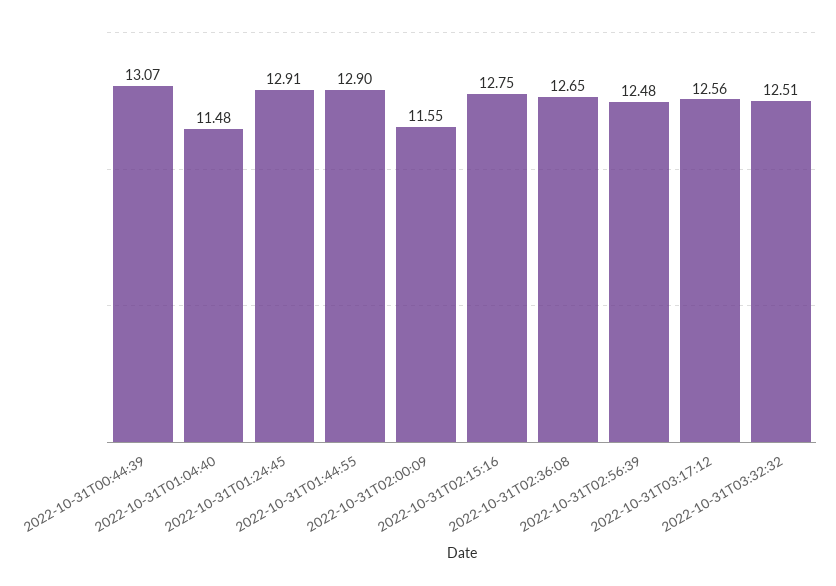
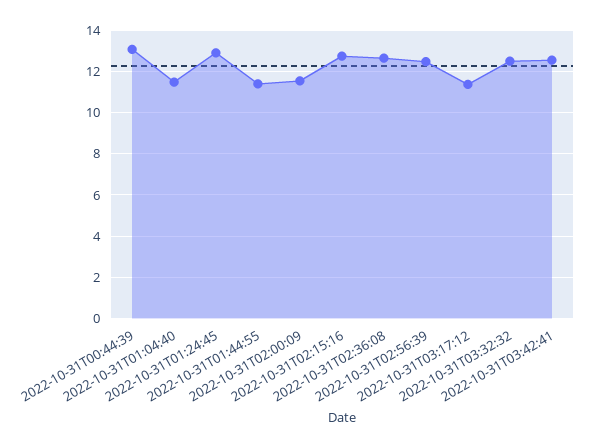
2022-10-31T01:44:55: 12.9 -> 11.5
2022-10-31T03:17:12: 12.56 -> 11.5
2022-10-31T03:42:41: none -> 12.5

